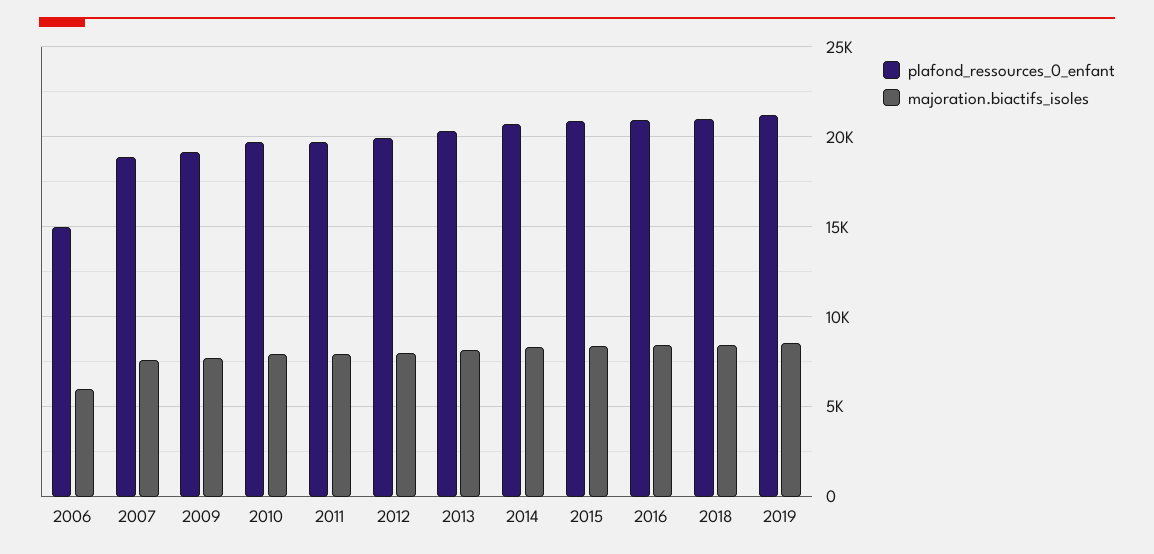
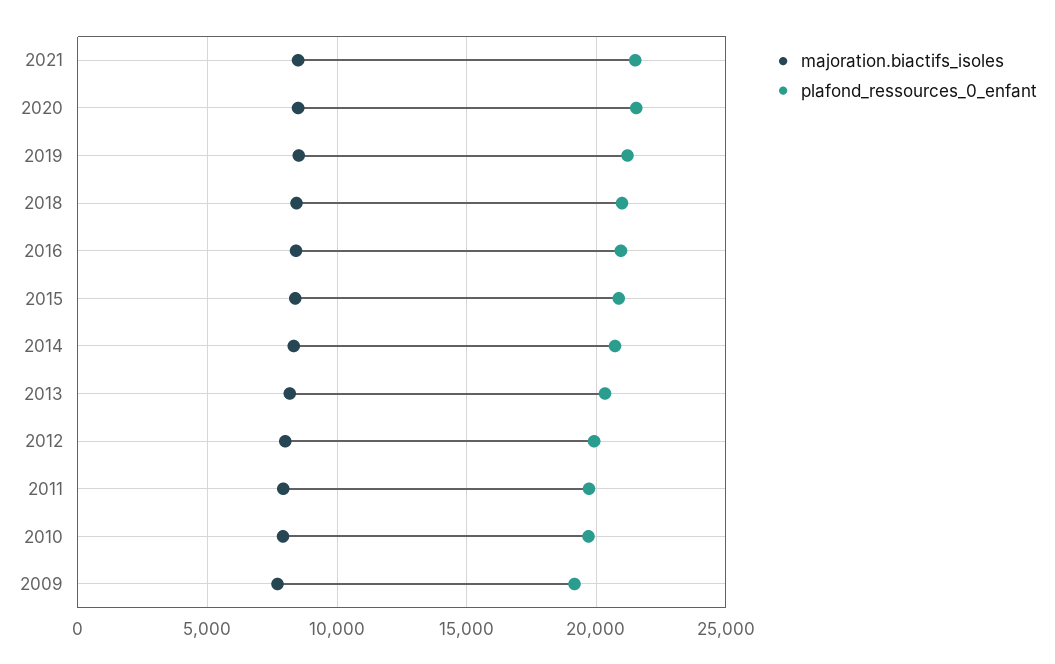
plafond_ressources_0_enfant, 2006: 15000 -> none
majoration.biactifs_isoles, 2006: 6000 -> none
plafond_ressources_0_enfant, 2007: 19000 -> none
majoration.biactifs_isoles, 2007: 7500 -> none
majoration.biactifs_isoles, 2021: none -> 8500
plafond_ressources_0_enfant, 2021: none -> 21500
majoration.biactifs_isoles, 2020: none -> 8500
plafond_ressources_0_enfant, 2020: none -> 21500

